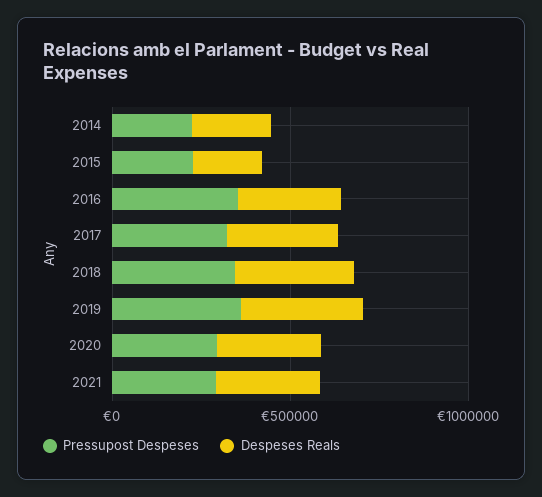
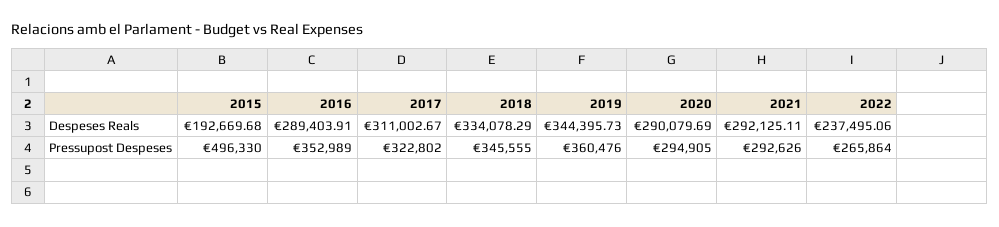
Pressupost Despeses, 2014: 200000 -> none
Despeses Reals, 2014: 200000 -> none
Pressupost Despeses, 2015: 200000 -> 496330
Despeses Reals, 2022: none -> 237495.06
Pressupost Despeses, 2022: none -> 265864

